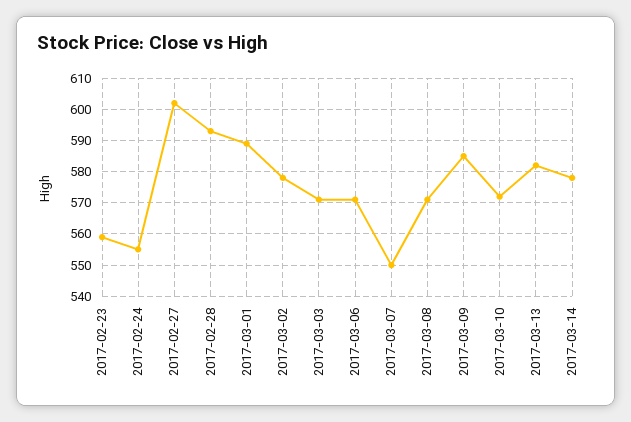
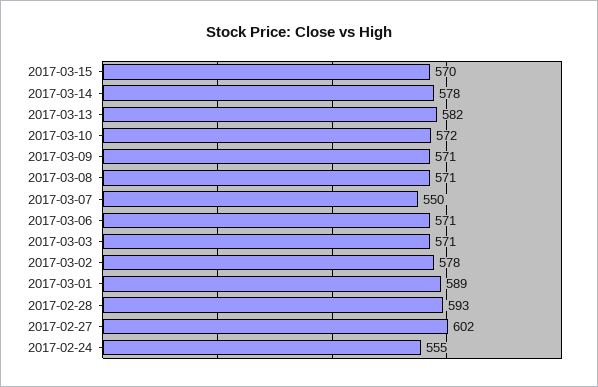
2017-02-23: 560 -> none
2017-03-09: 585 -> 571
2017-03-15: none -> 570

